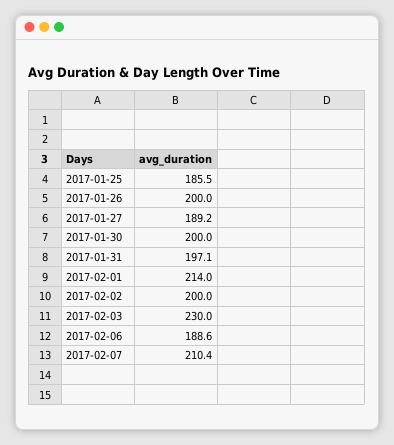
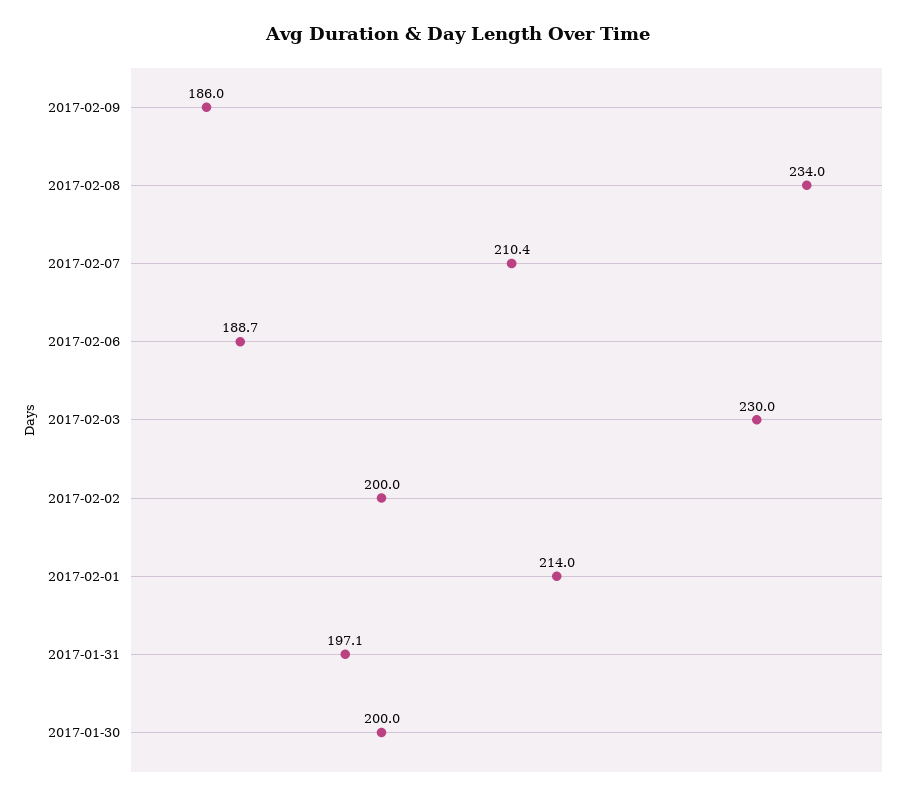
2017-01-25: 185.5 -> none
2017-01-26: 200 -> none
2017-01-27: 189.2 -> none
2017-02-06: 188.6 -> 188.7
2017-02-09: none -> 186
2017-02-08: none -> 234

